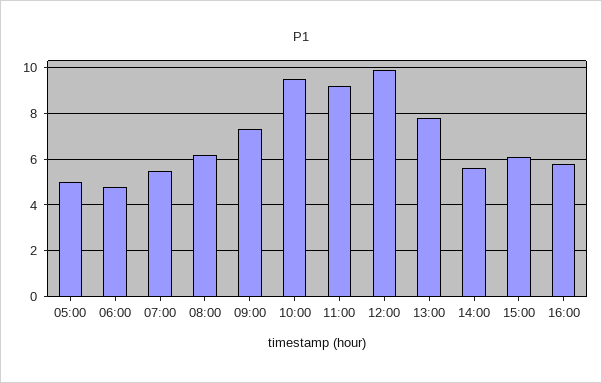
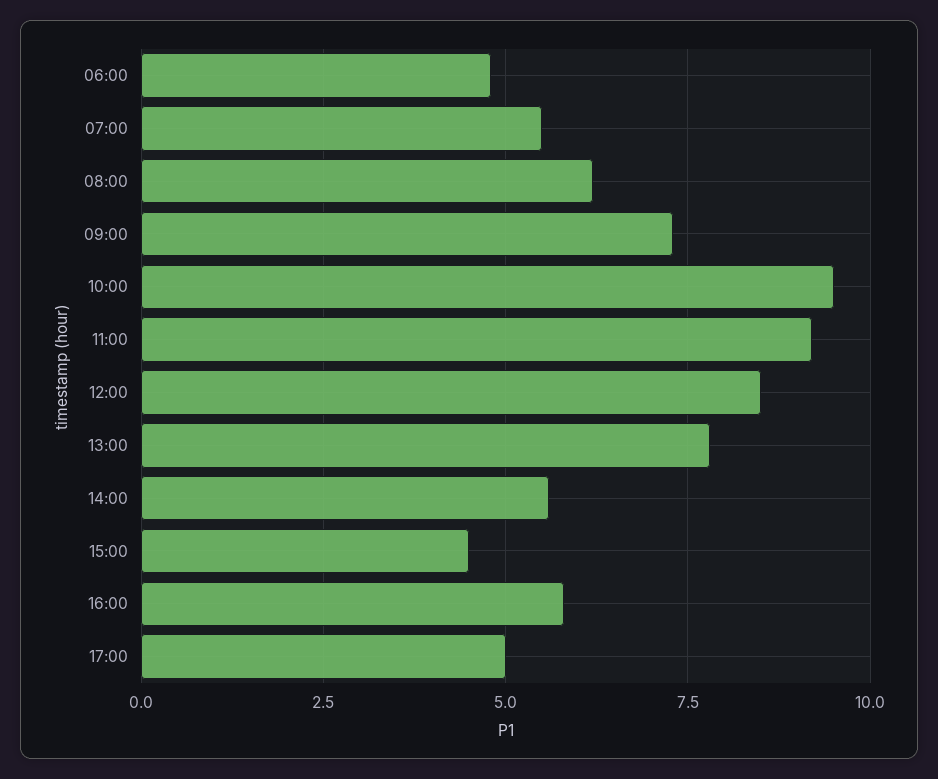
05:00: 5 -> none
12:00: 10 -> 8.5
15:00: 6 -> 4.5
17:00: none -> 5

